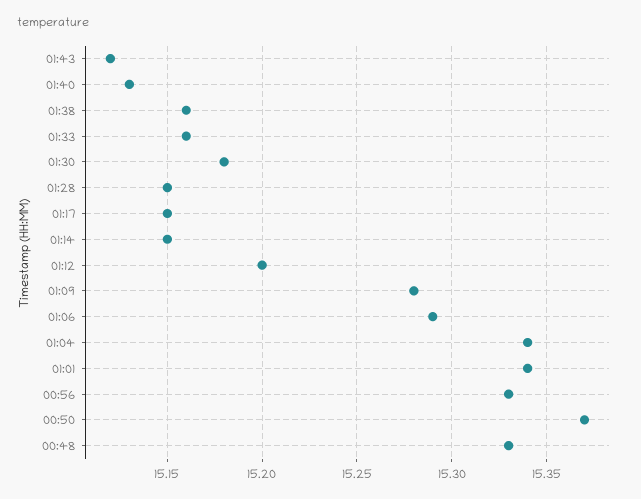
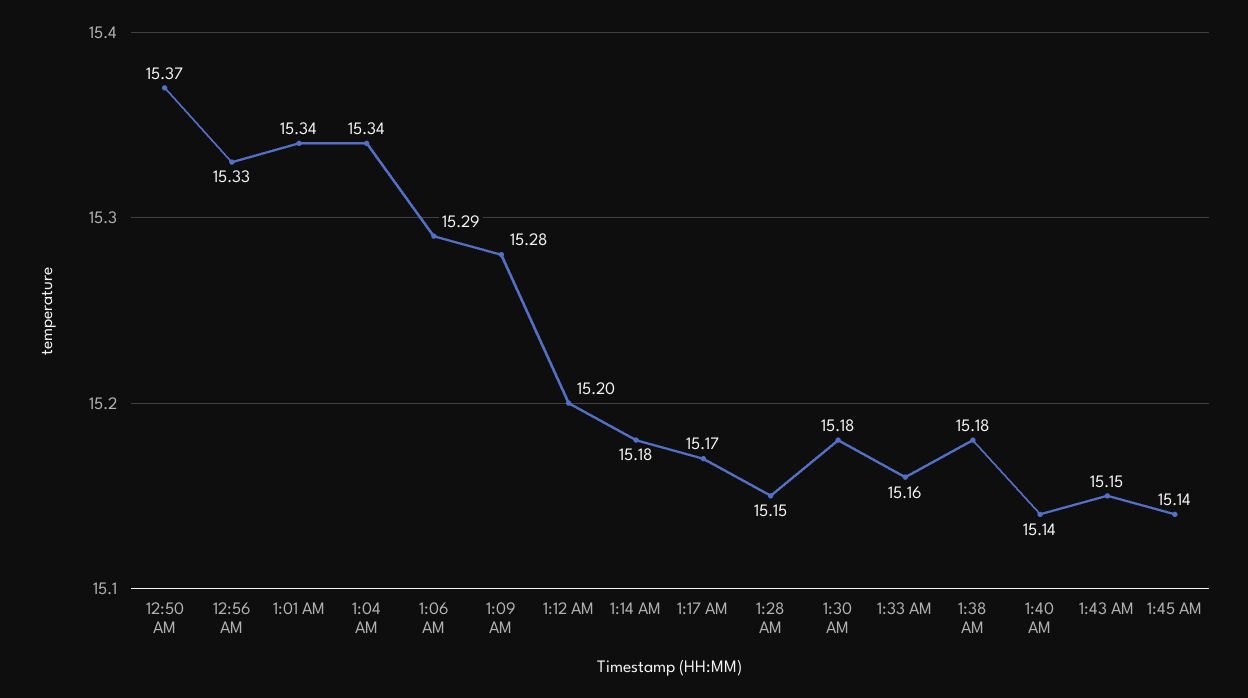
01:43: 15.12 -> 15.15
01:40: 15.13 -> 15.14
01:38: 15.16 -> 15.18
01:17: 15.15 -> 15.17
01:14: 15.15 -> 15.18
00:48: 15.33 -> none
1:45 AM: none -> 15.14

